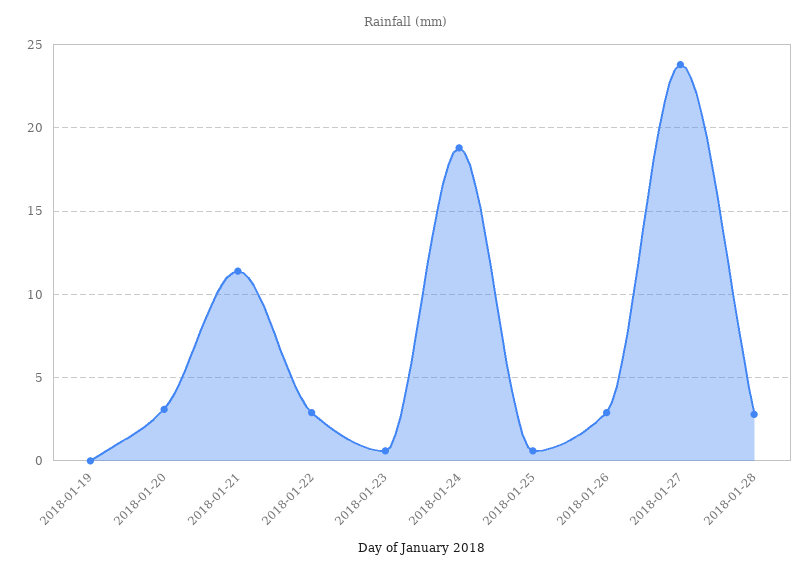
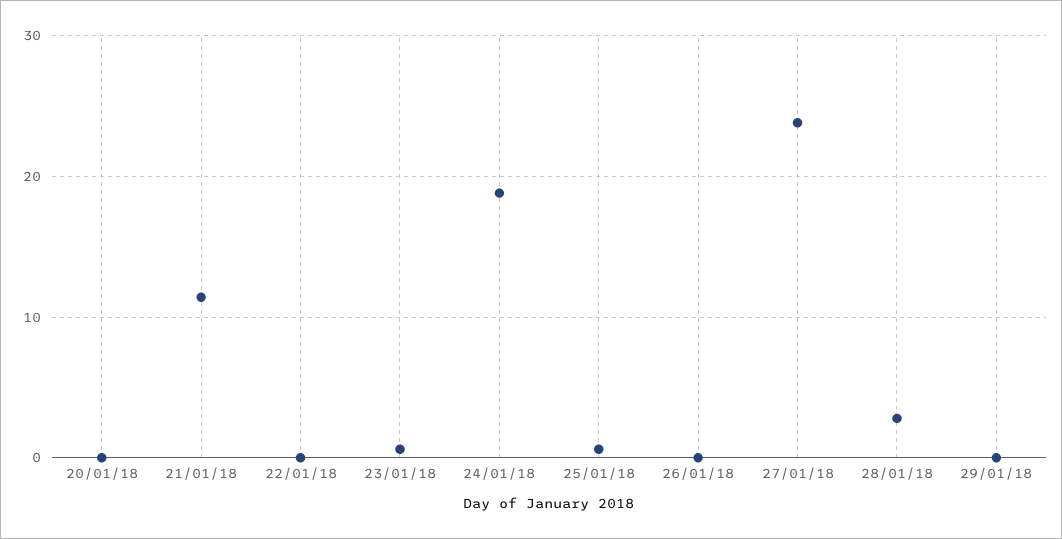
2018-01-19: 0 -> none
2018-01-20: 3 -> 0
2018-01-22: 3 -> 0
2018-01-26: 3 -> 0
29/01/18: none -> 0

